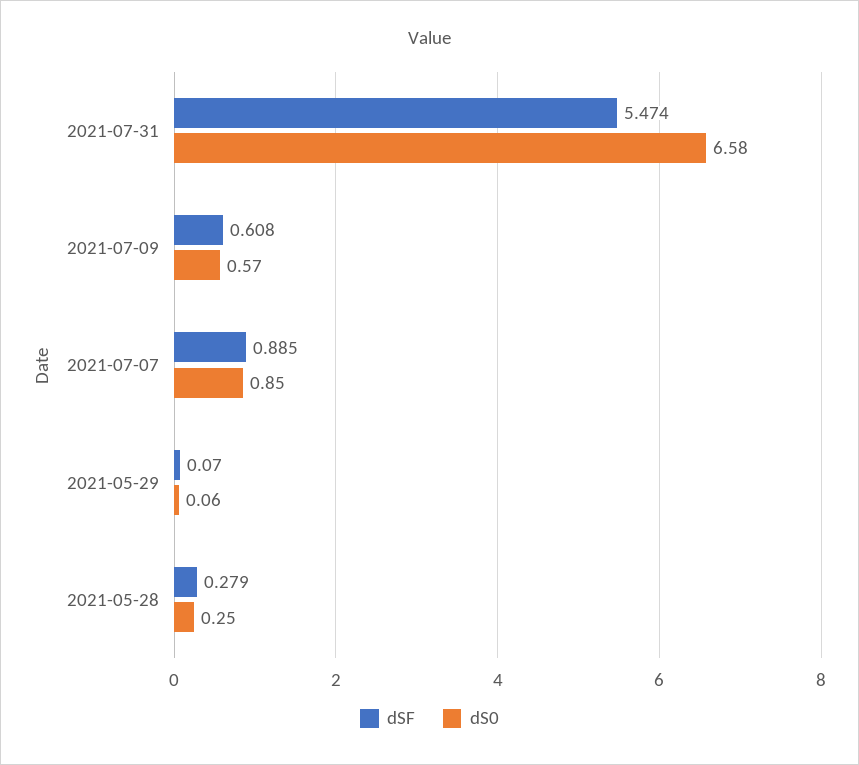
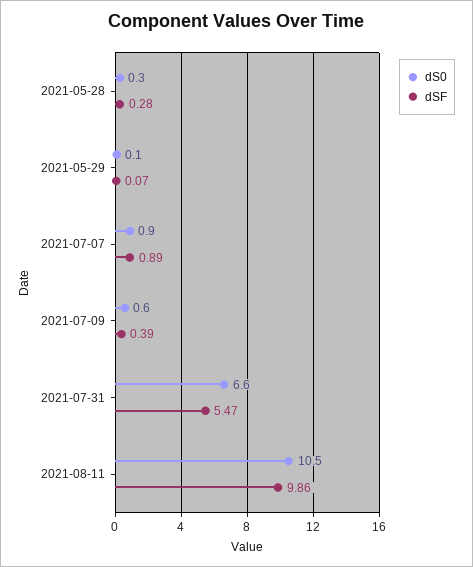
dSF, 2021-07-09: 0.608 -> 0.39
dS0, 2021-08-11: none -> 10.5
dSF, 2021-08-11: none -> 9.86

